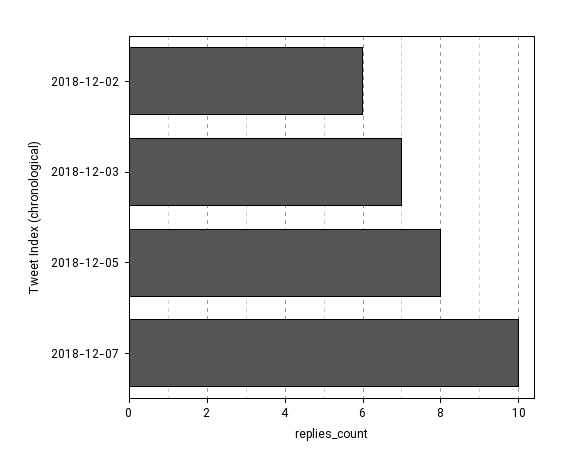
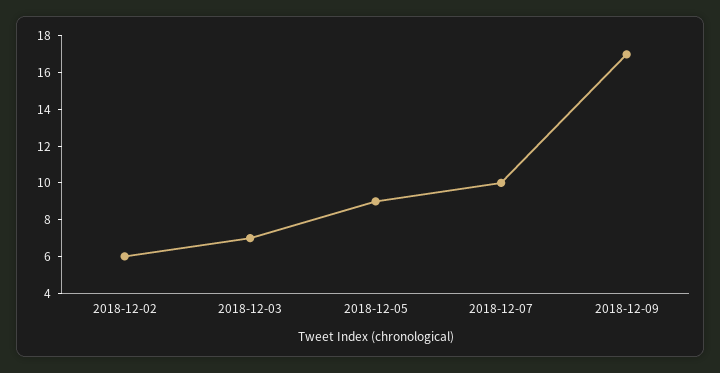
2018-12-05: 8 -> 9
2018-12-09: none -> 17

